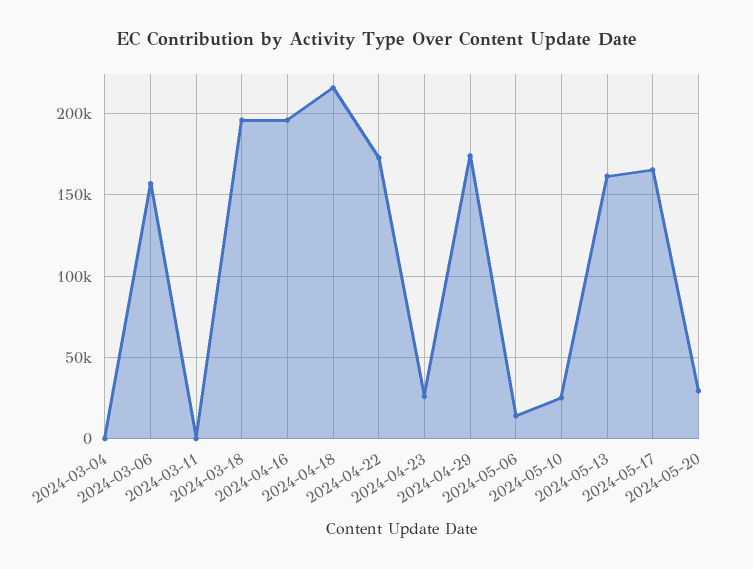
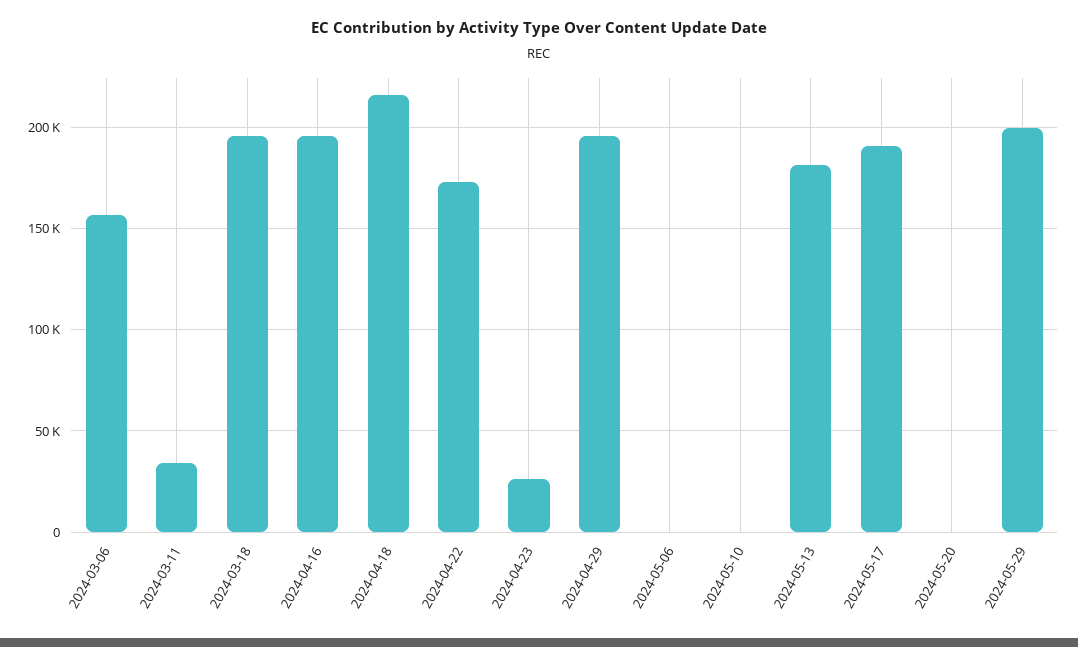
2024-03-04: 0 -> none
2024-03-11: 0 -> 35000
2024-04-29: 175000 -> 195000
2024-05-06: 15000 -> 0
2024-05-10: 25000 -> 0
2024-05-13: 160000 -> 180000
2024-05-17: 165000 -> 190000
2024-05-20: 30000 -> 0
2024-05-29: none -> 200000

